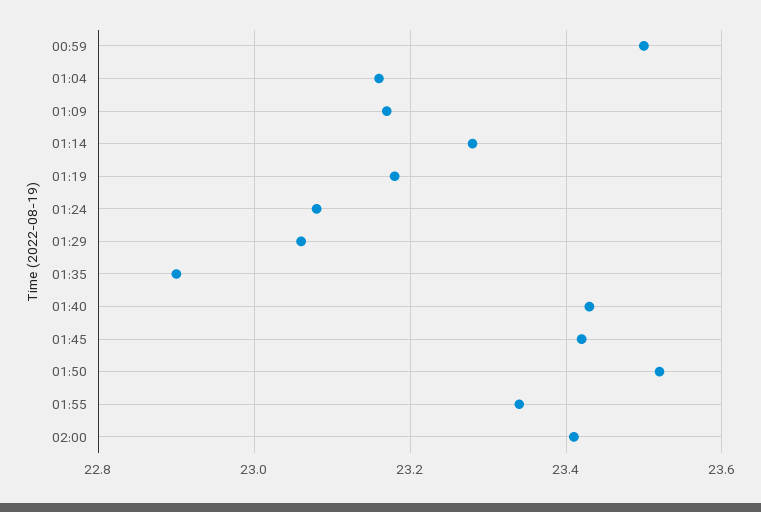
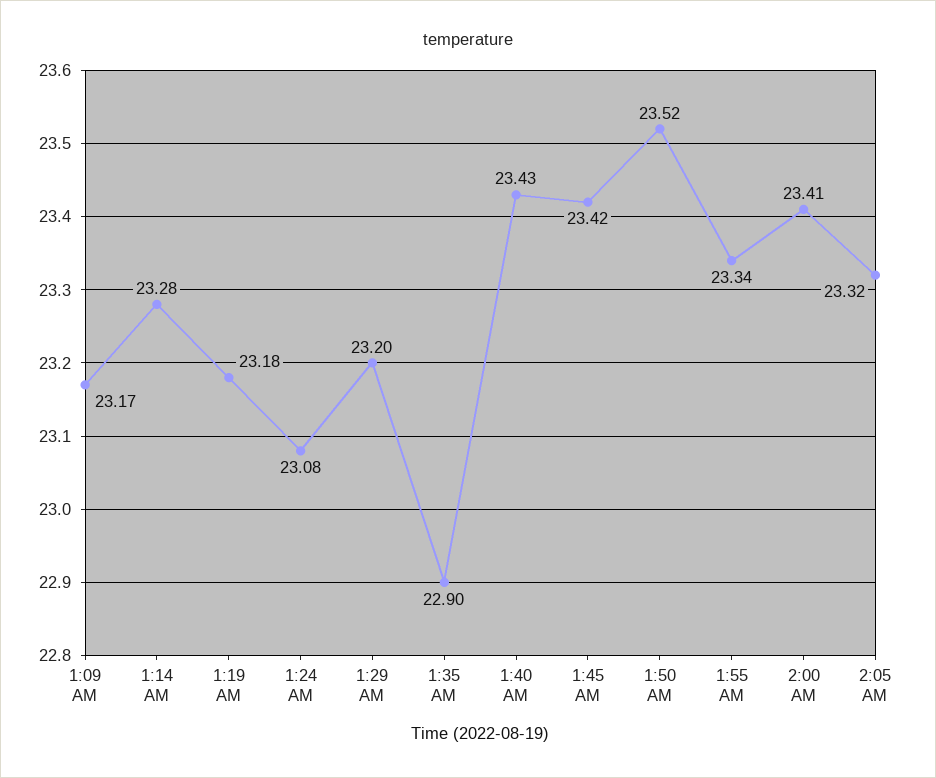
00:59: 23.5 -> none
01:04: 23.15 -> none
01:29: 23.05 -> 23.2
2:05 AM: none -> 23.32

